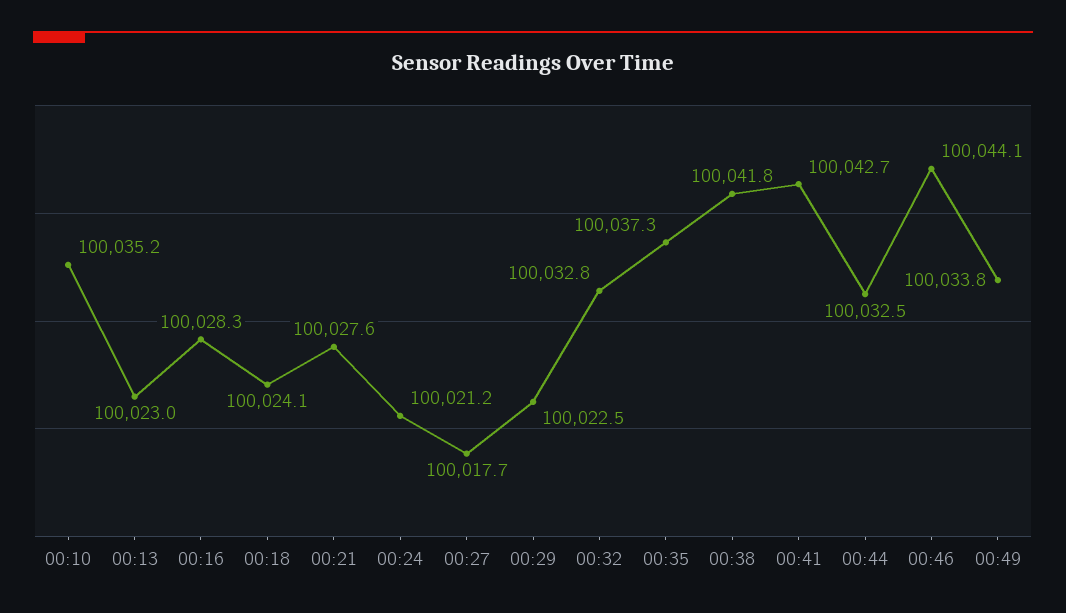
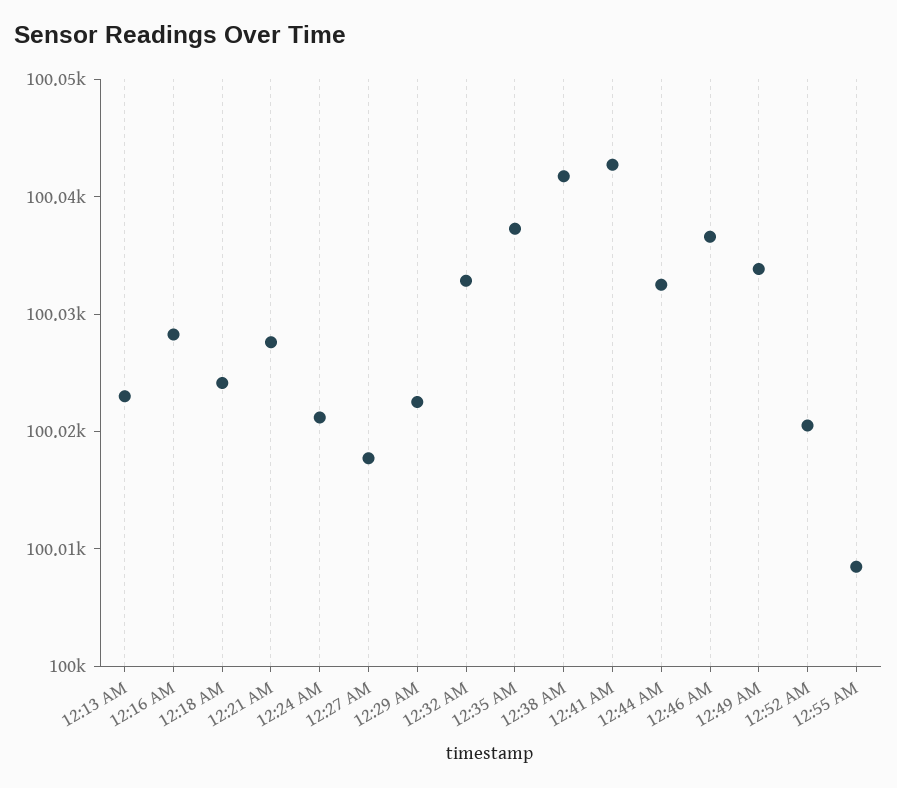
00:10: 100035.2 -> none
00:46: 100044.1 -> 100036
12:52 AM: none -> 100020
12:55 AM: none -> 100008

